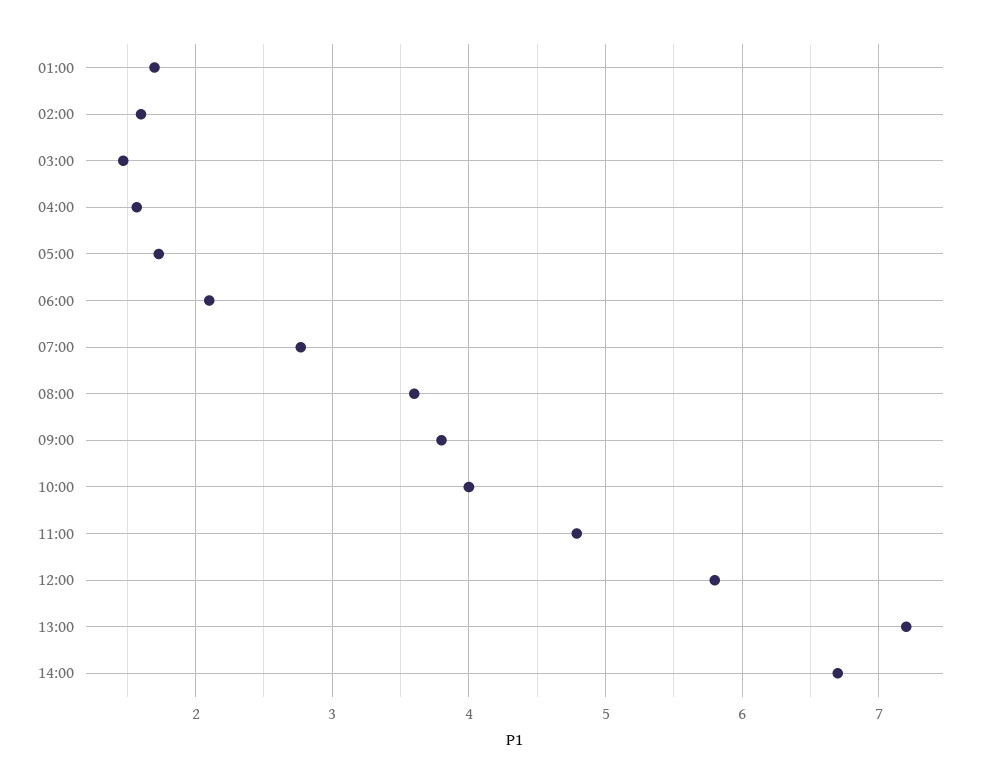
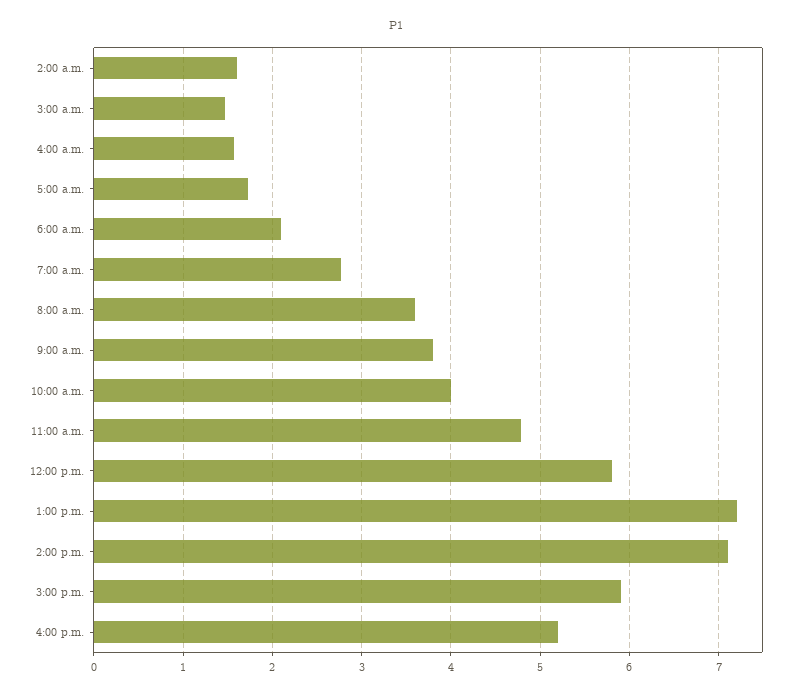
01:00: 1.7 -> none
14:00: 6.7 -> 7.1
3:00 p.m.: none -> 5.9
4:00 p.m.: none -> 5.2

